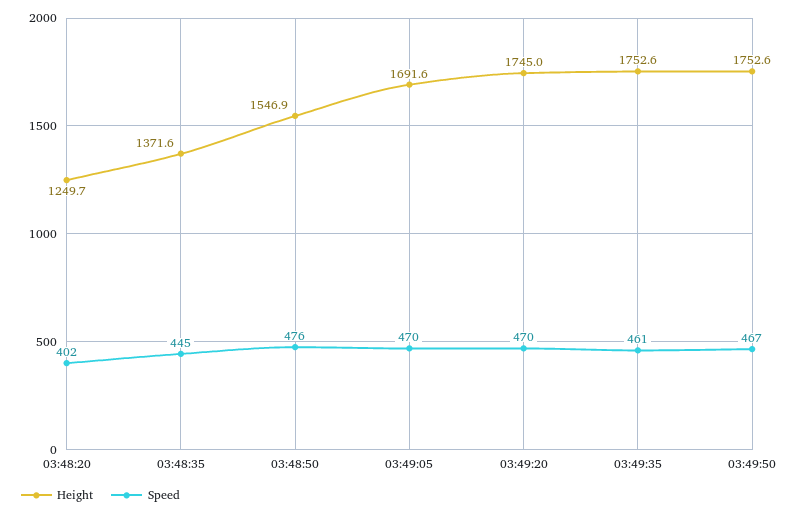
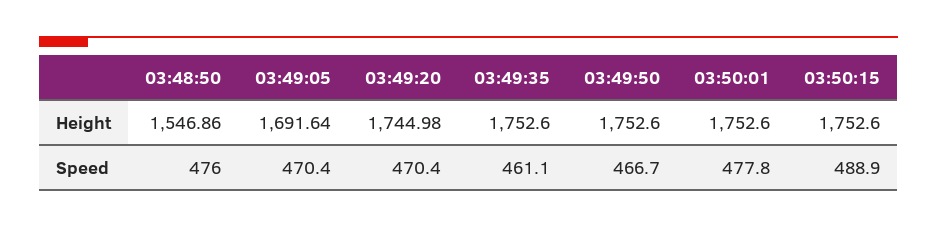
Height, 03:48:20: 1249.7 -> none
Speed, 03:48:20: 402 -> none
Height, 03:48:35: 1371.6 -> none
Speed, 03:48:35: 445 -> none
Height, 03:50:01: none -> 1752.6
Height, 03:50:15: none -> 1752.6
Speed, 03:50:01: none -> 477.8
Speed, 03:50:15: none -> 488.9

